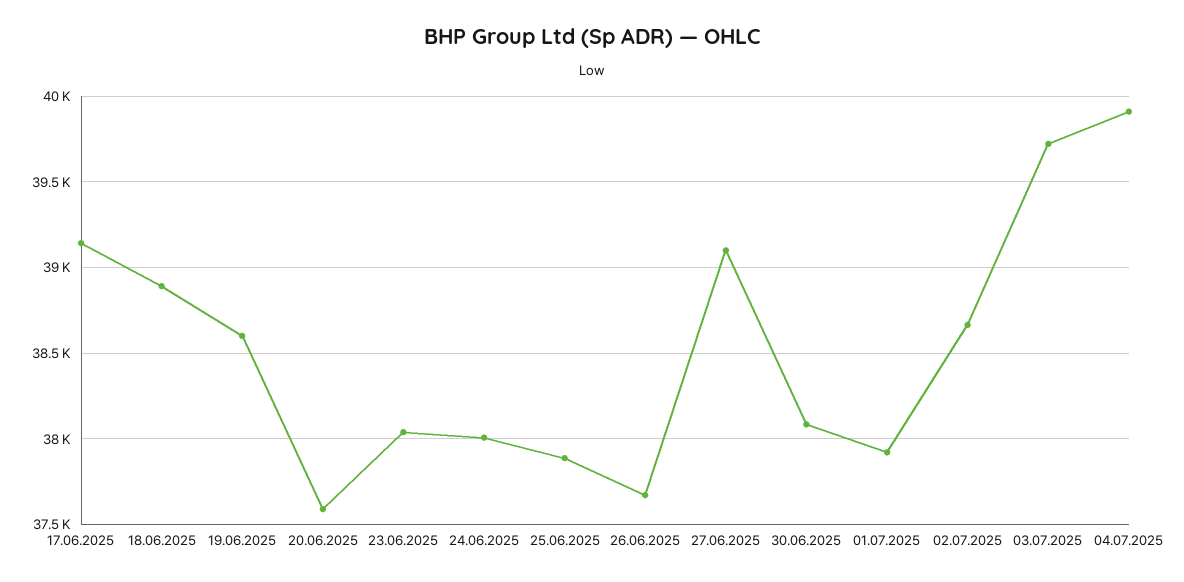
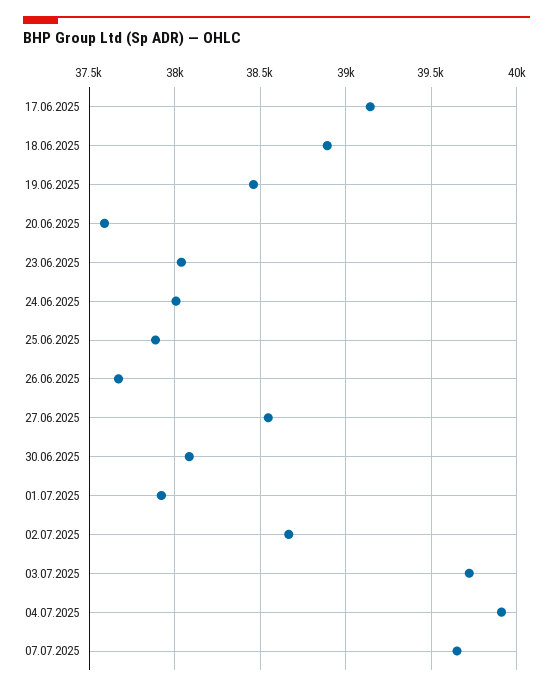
19.06.2025: 38600 -> 38450
27.06.2025: 39100 -> 38550
07.07.2025: none -> 39650

